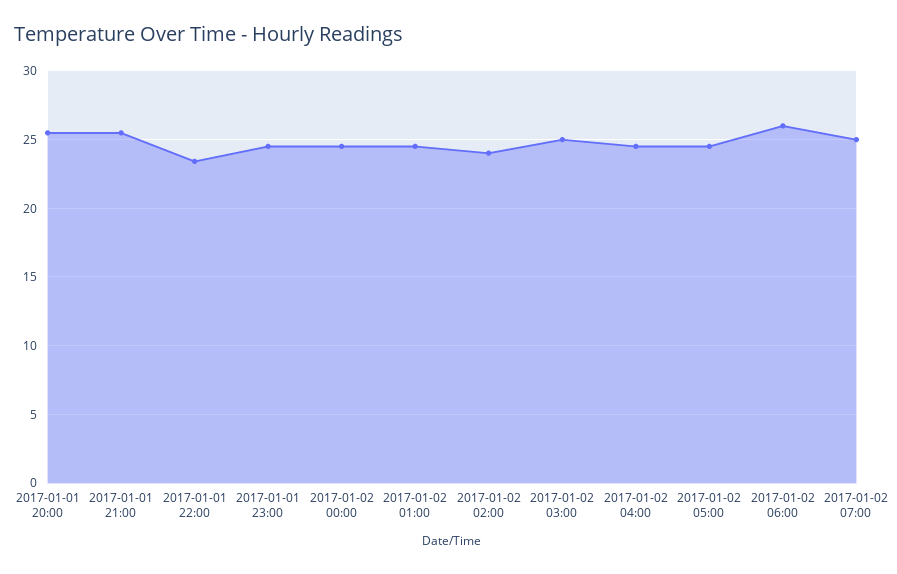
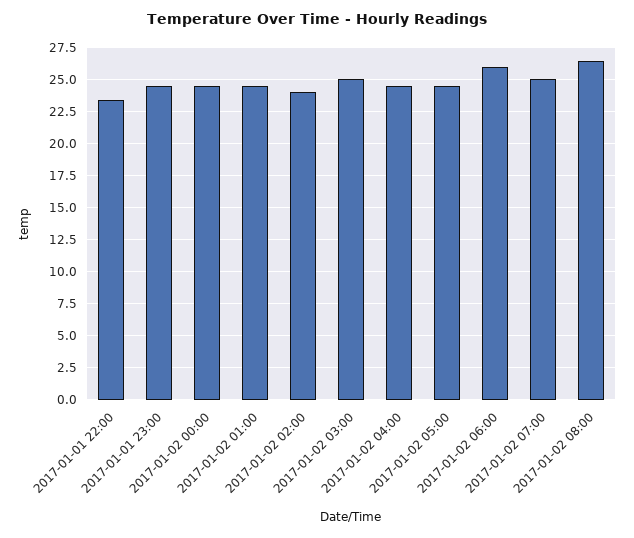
2017-01-01 20:00: 25.5 -> none
2017-01-01 21:00: 25.5 -> none
2017-01-02 08:00: none -> 26.5

